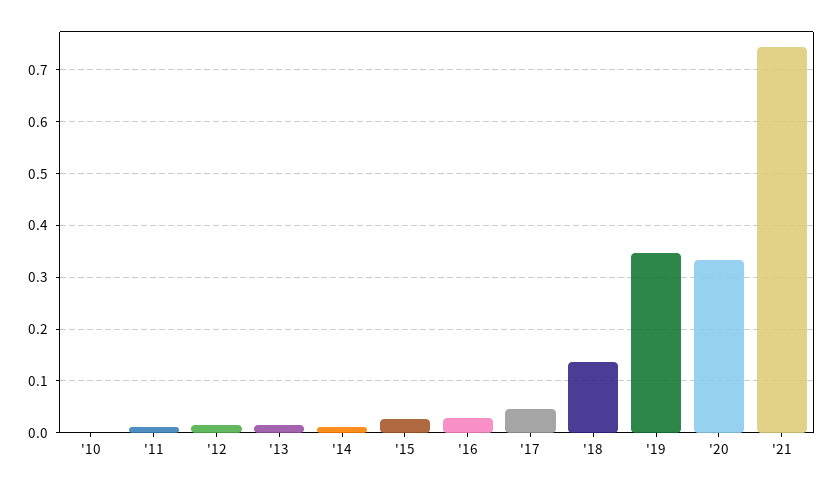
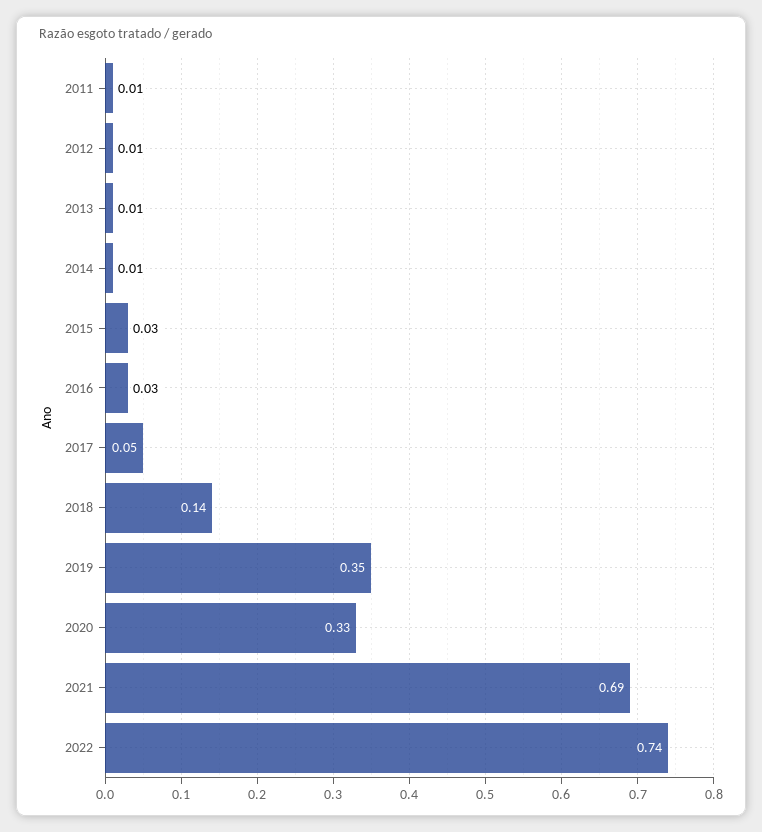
'10: 0 -> none
'21: 0.74 -> 0.69
2022: none -> 0.74

